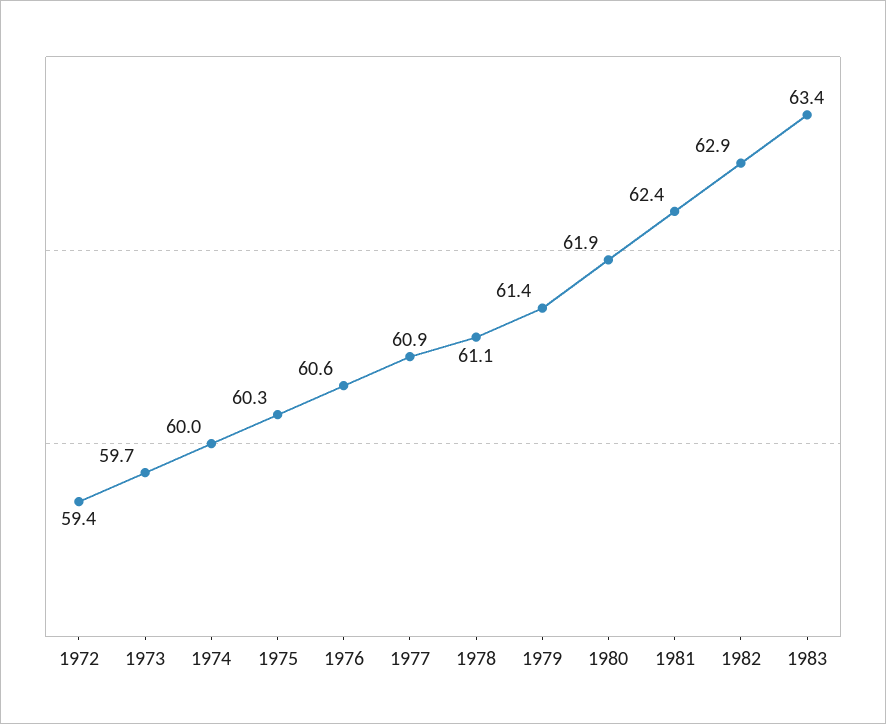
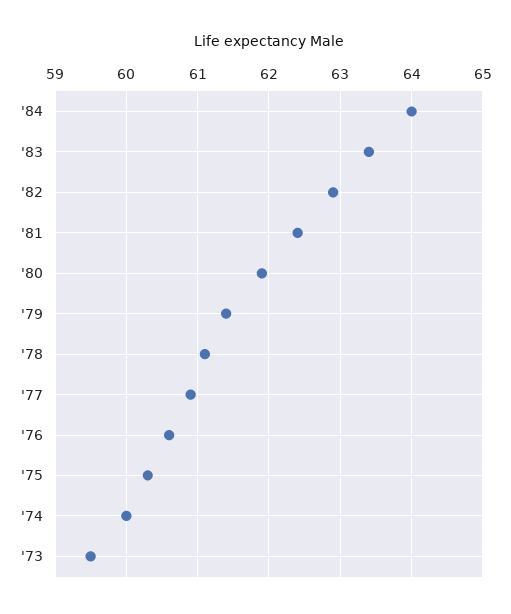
1972: 59.4 -> none
1973: 59.7 -> 59.5
'84: none -> 64

